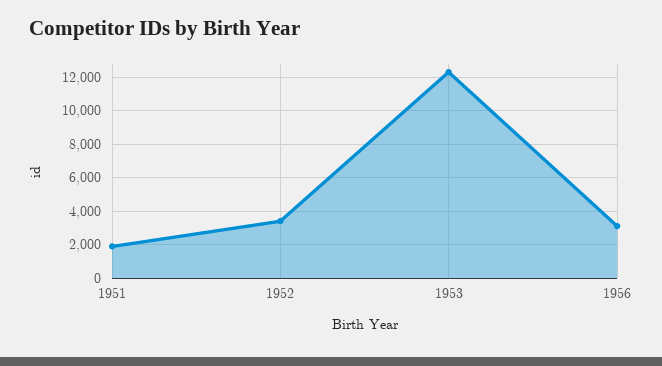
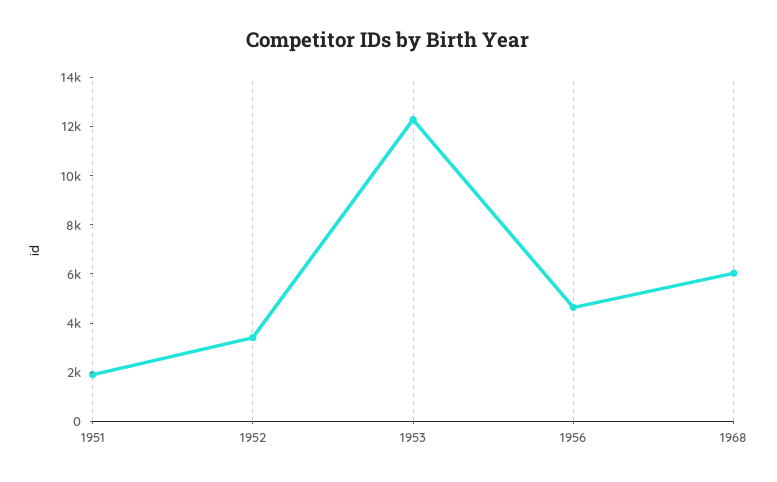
1956: 3000 -> 4500
1968: none -> 6000

